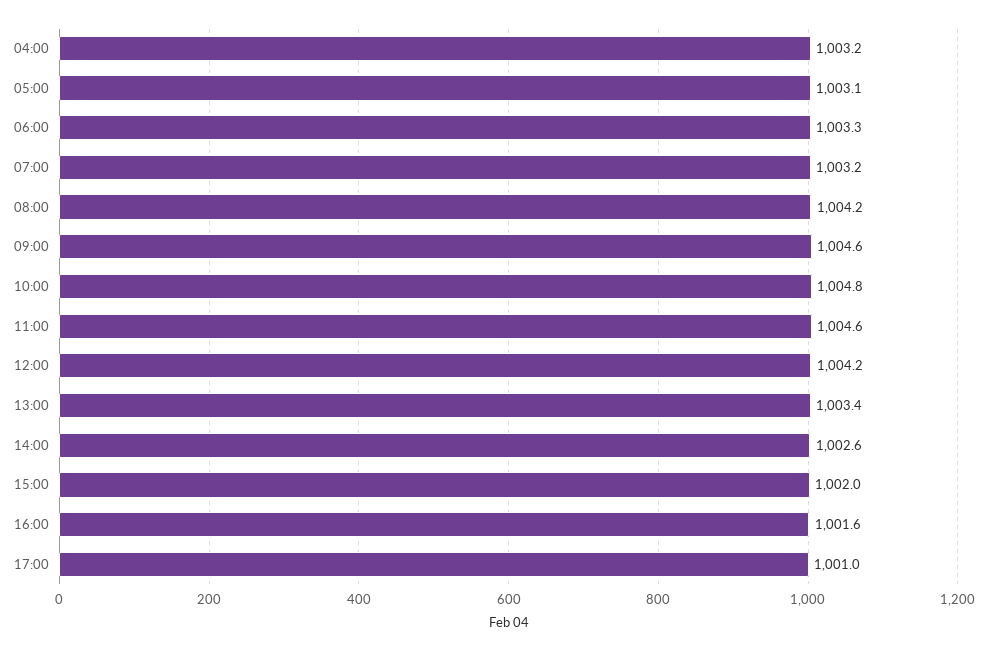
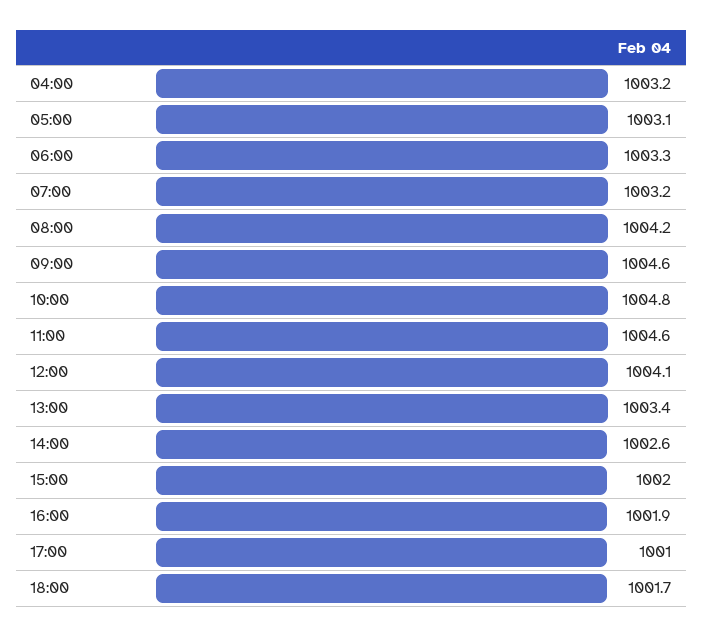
12:00: 1004.2 -> 1004.1
16:00: 1001.6 -> 1001.9
18:00: none -> 1001.7

